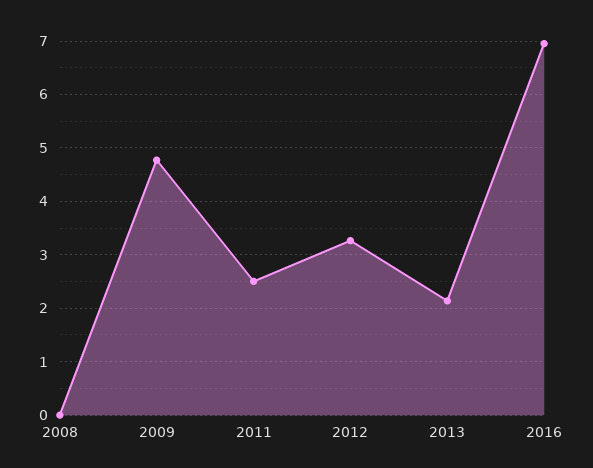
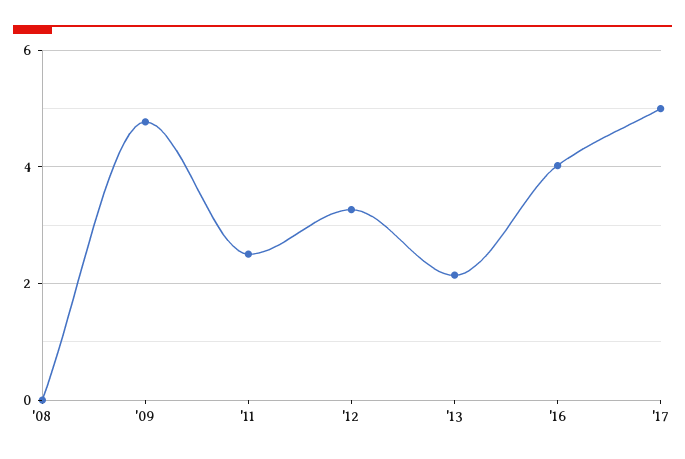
2016: 7 -> 4
'17: none -> 5

